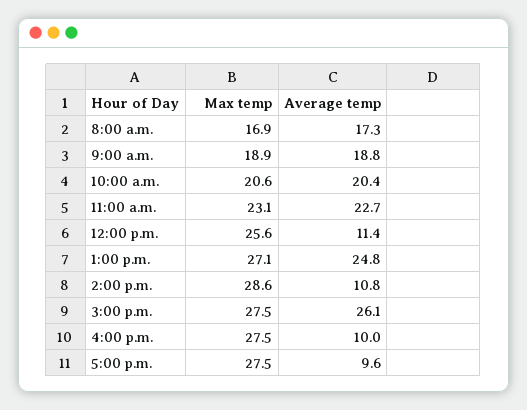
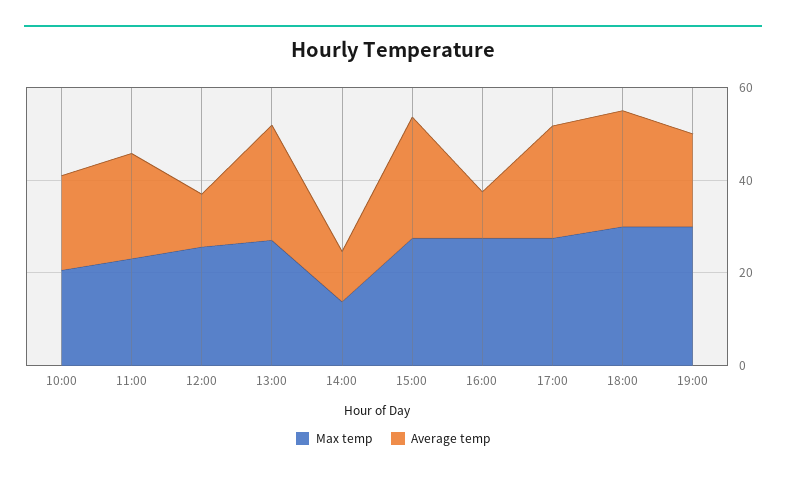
Max temp, 8:00 a.m.: 16.9 -> none
Average temp, 8:00 a.m.: 17.3 -> none
Max temp, 9:00 a.m.: 18.9 -> none
Average temp, 9:00 a.m.: 18.8 -> none
Max temp, 2:00 p.m.: 28.6 -> 15
Average temp, 5:00 p.m.: 9.6 -> 25
Max temp, 18:00: none -> 30
Average temp, 18:00: none -> 25
Max temp, 19:00: none -> 30
Average temp, 19:00: none -> 20

